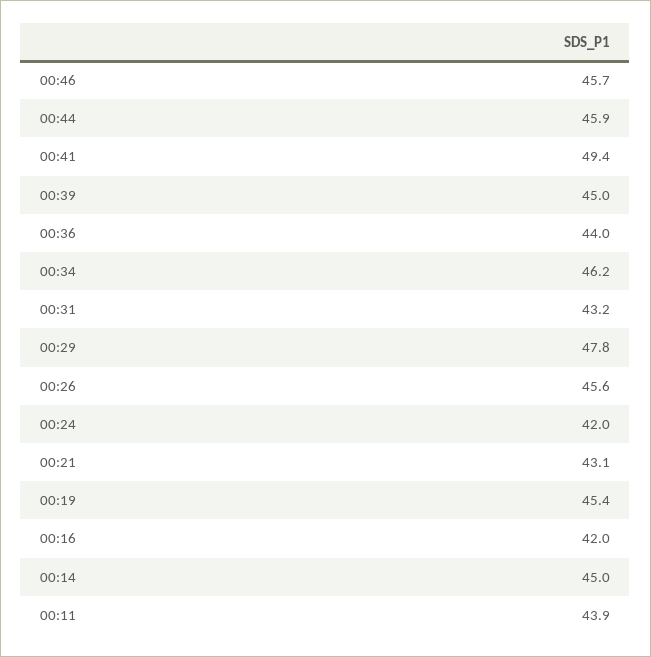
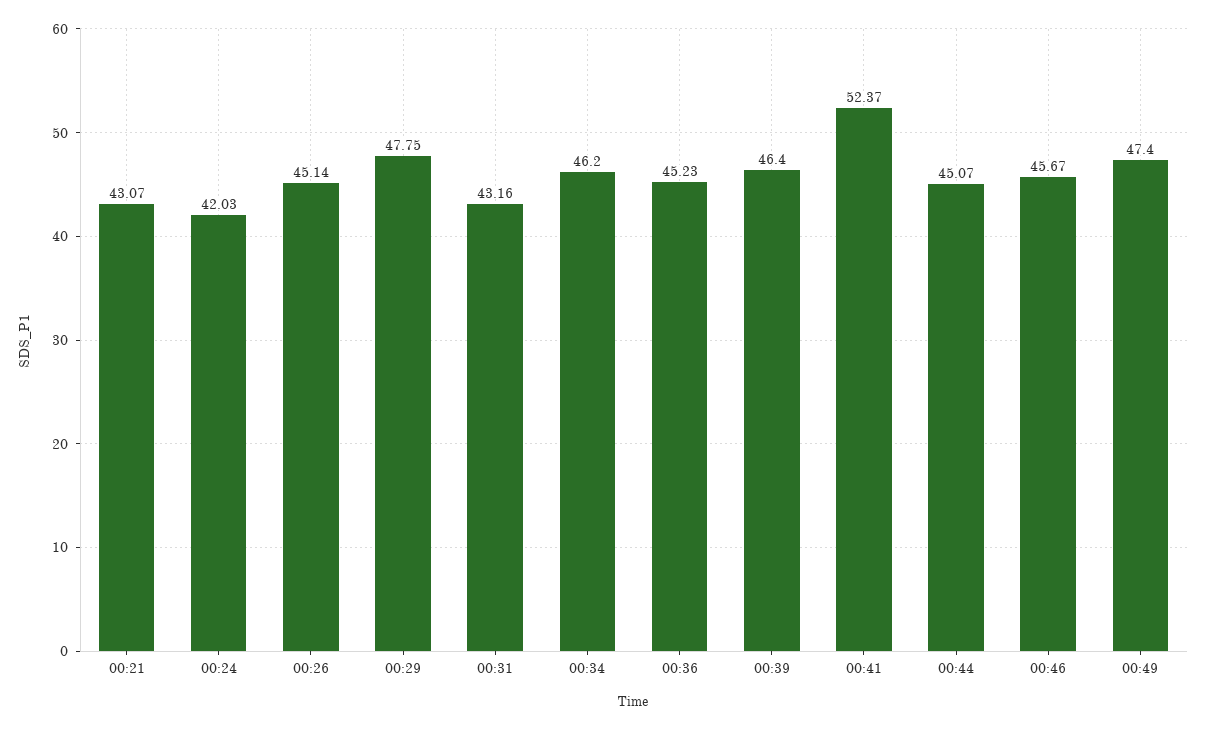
00:44: 45.9 -> 45.07
00:41: 49.4 -> 52.37
00:39: 45 -> 46.4
00:36: 44 -> 45.23
00:26: 45.6 -> 45.14
00:19: 45.4 -> none
00:16: 42 -> none
00:14: 45 -> none
00:11: 43.9 -> none
00:49: none -> 47.4

